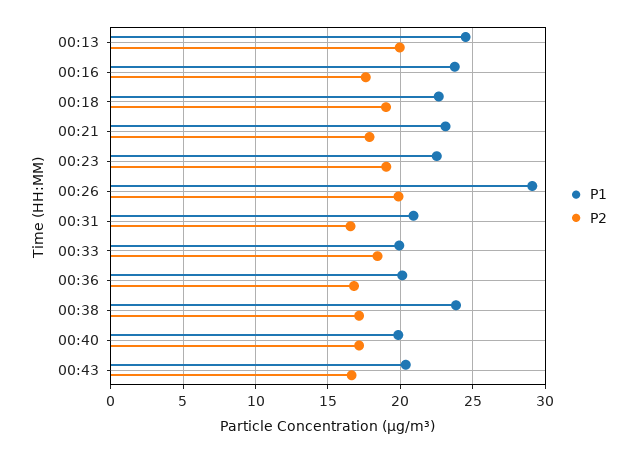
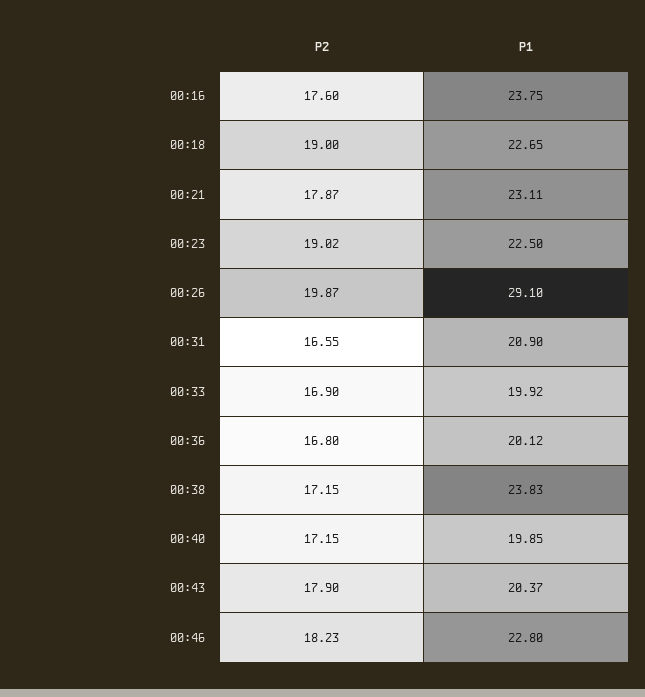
P1, 00:13: 24.5 -> none
P2, 00:13: 20 -> none
P2, 00:33: 18.5 -> 16.9
P2, 00:43: 16.5 -> 17.9
P2, 00:46: none -> 18.23
P1, 00:46: none -> 22.8

